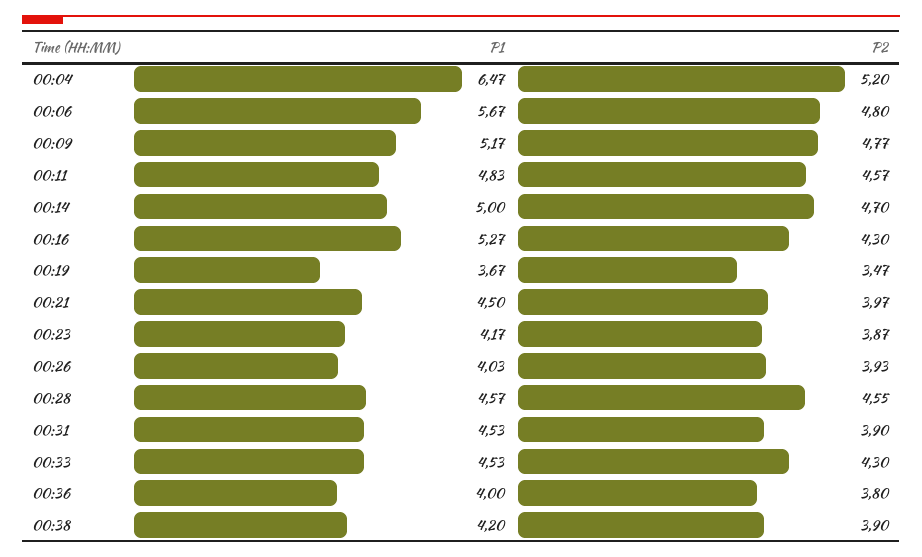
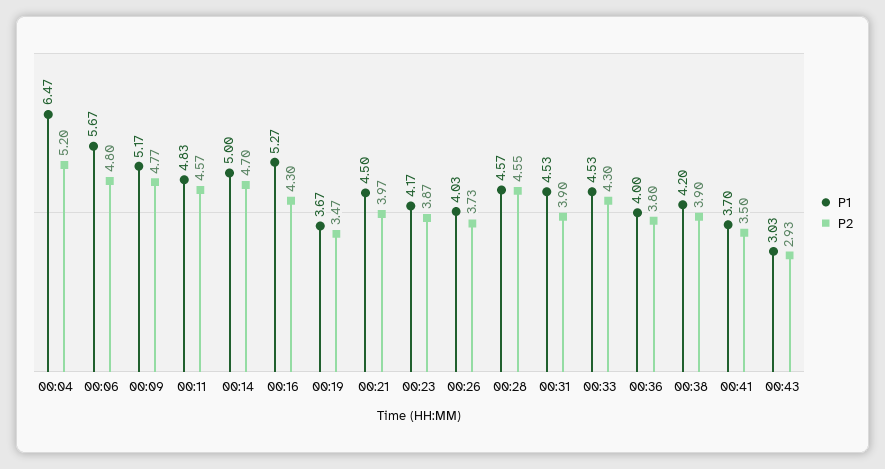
P2, 00:26: 3.93 -> 3.73
P1, 00:41: none -> 3.7
P2, 00:41: none -> 3.5
P1, 00:43: none -> 3.03
P2, 00:43: none -> 2.93

